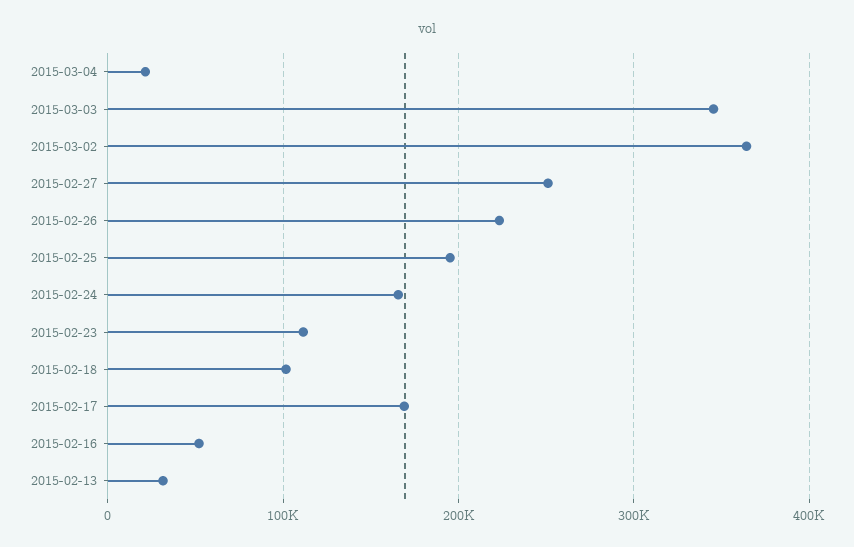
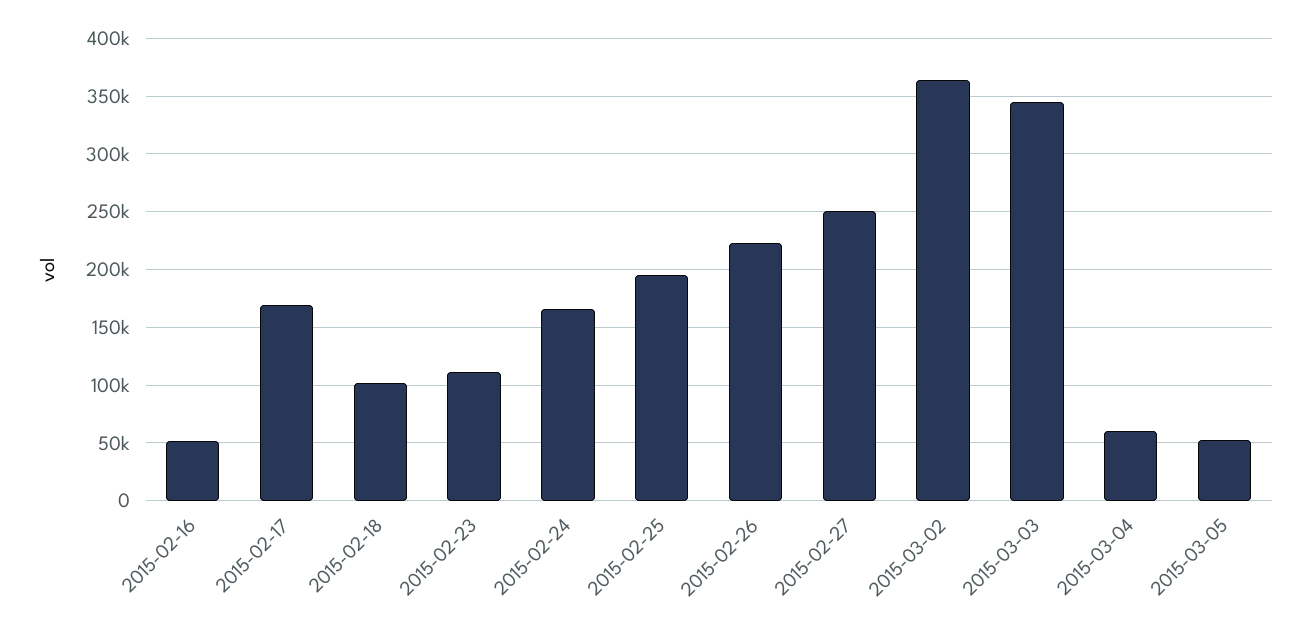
2015-03-04: 20000 -> 60000
2015-02-13: 30000 -> none
2015-03-05: none -> 50000

